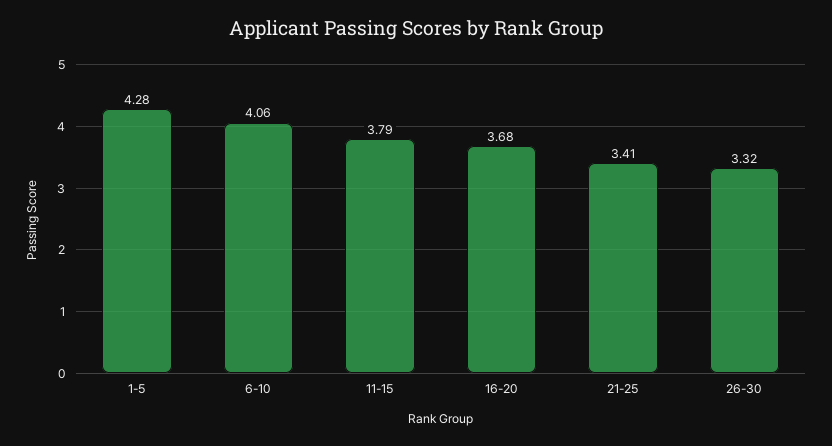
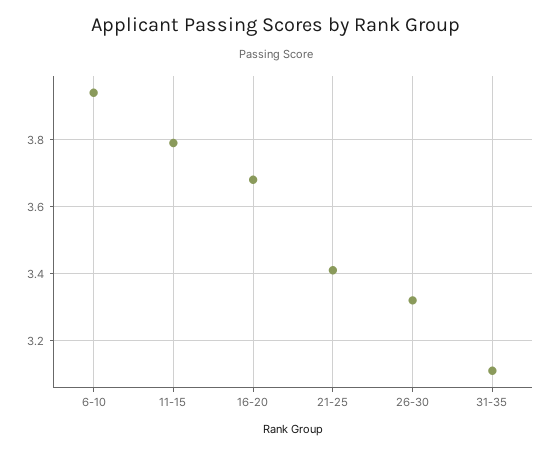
1-5: 4.28 -> none
6-10: 4.06 -> 3.95
31-35: none -> 3.1

